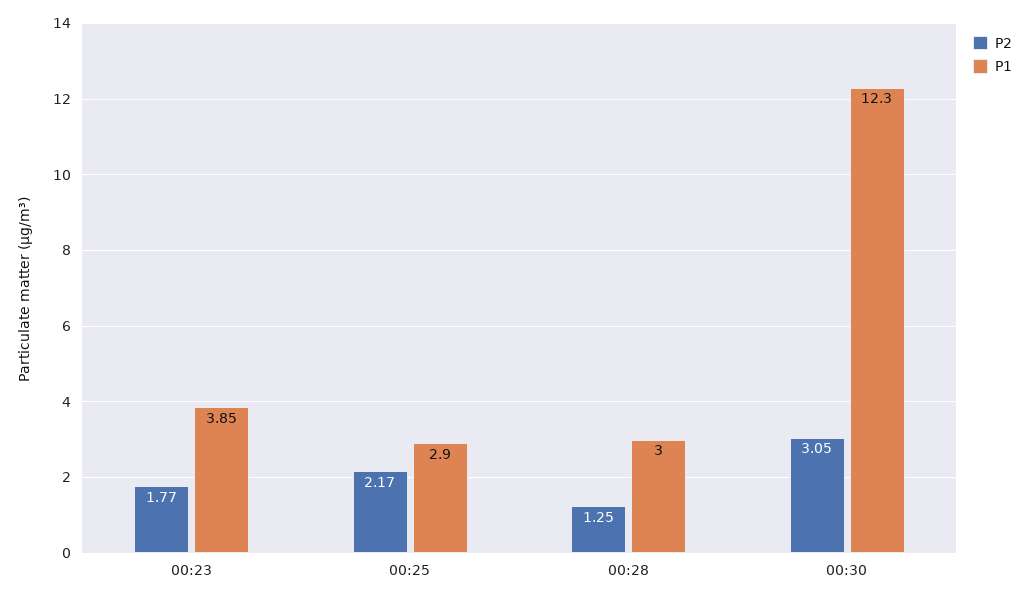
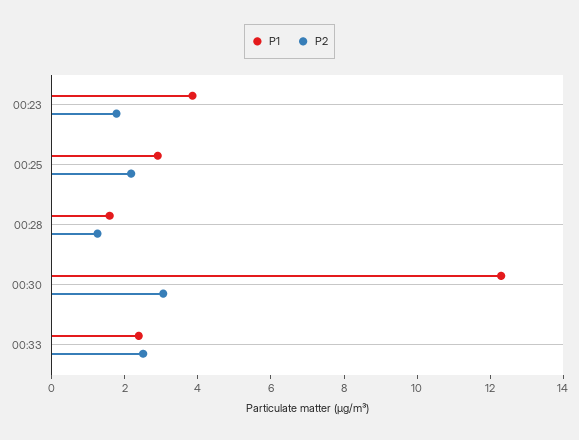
P1, 00:28: 3 -> 1.5
P1, 00:33: none -> 2.5
P2, 00:33: none -> 2.5

